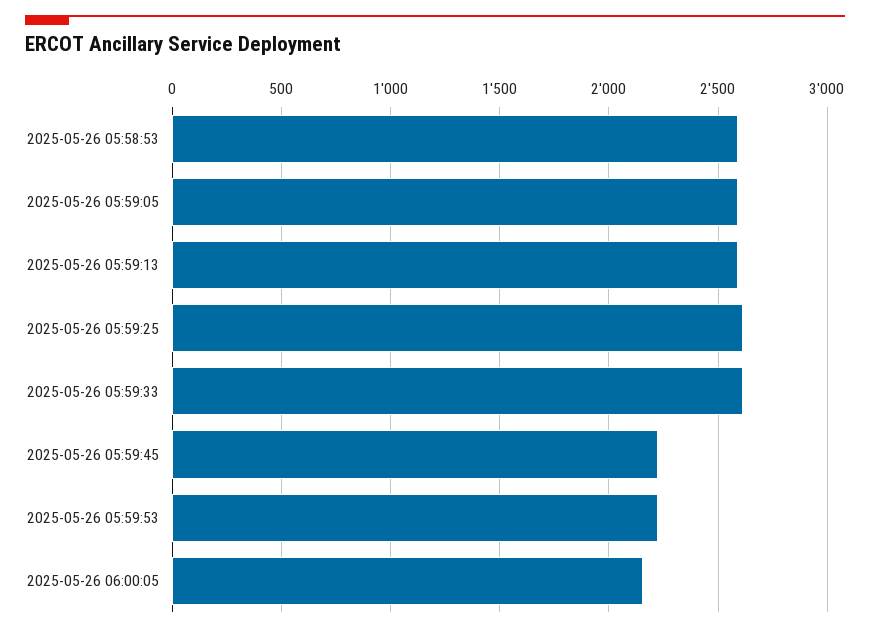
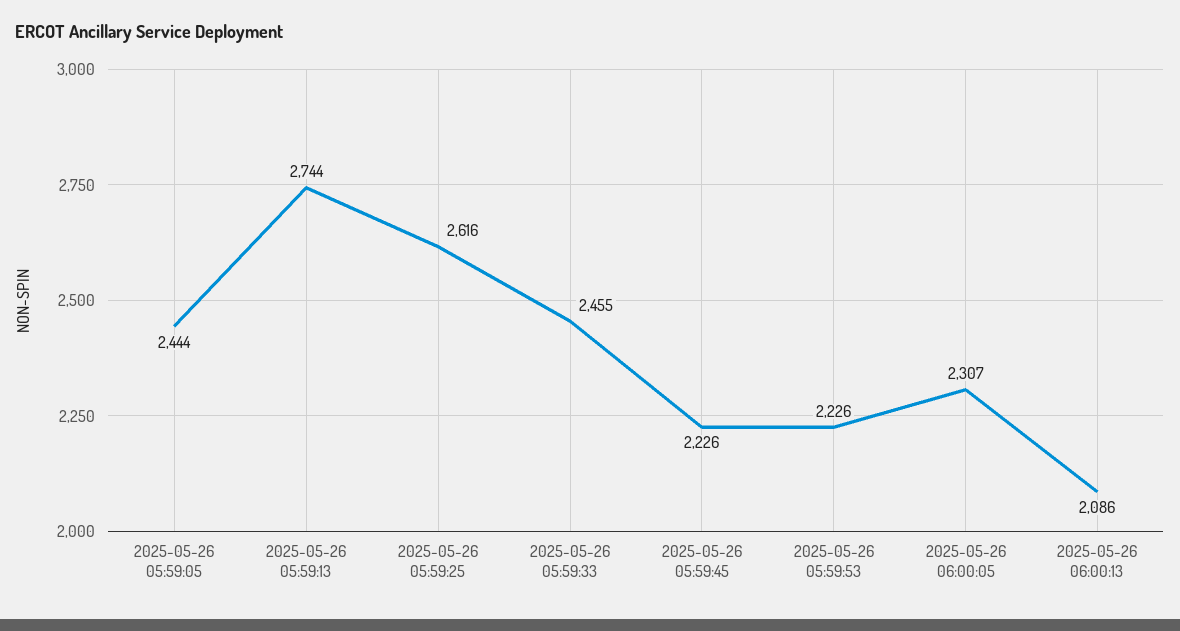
2025-05-26 05:58:53: 2600 -> none
2025-05-26 05:59:05: 2600 -> 2444
2025-05-26 05:59:13: 2600 -> 2744
2025-05-26 05:59:33: 2600 -> 2455
2025-05-26 06:00:05: 2150 -> 2307
2025-05-26 06:00:13: none -> 2086

